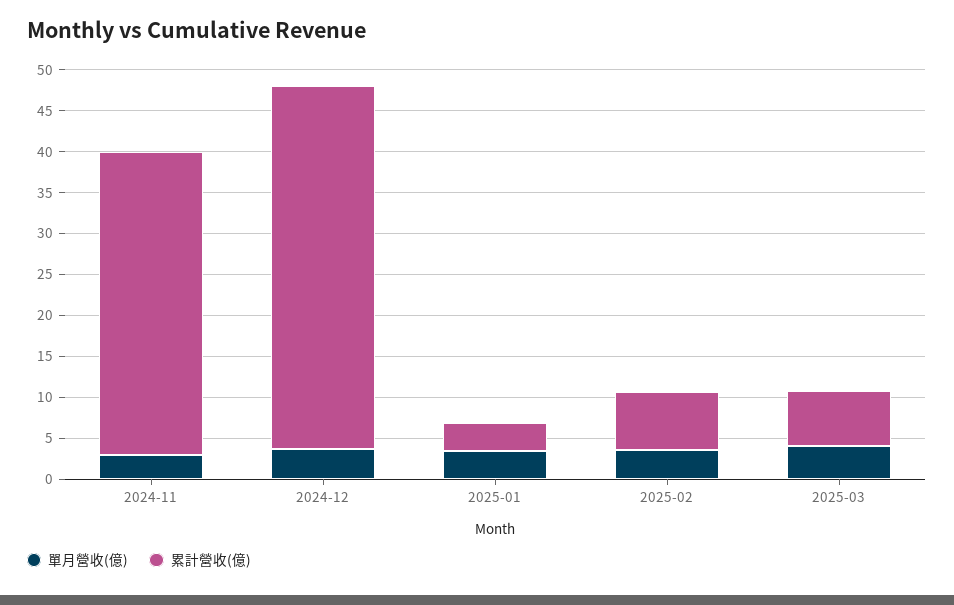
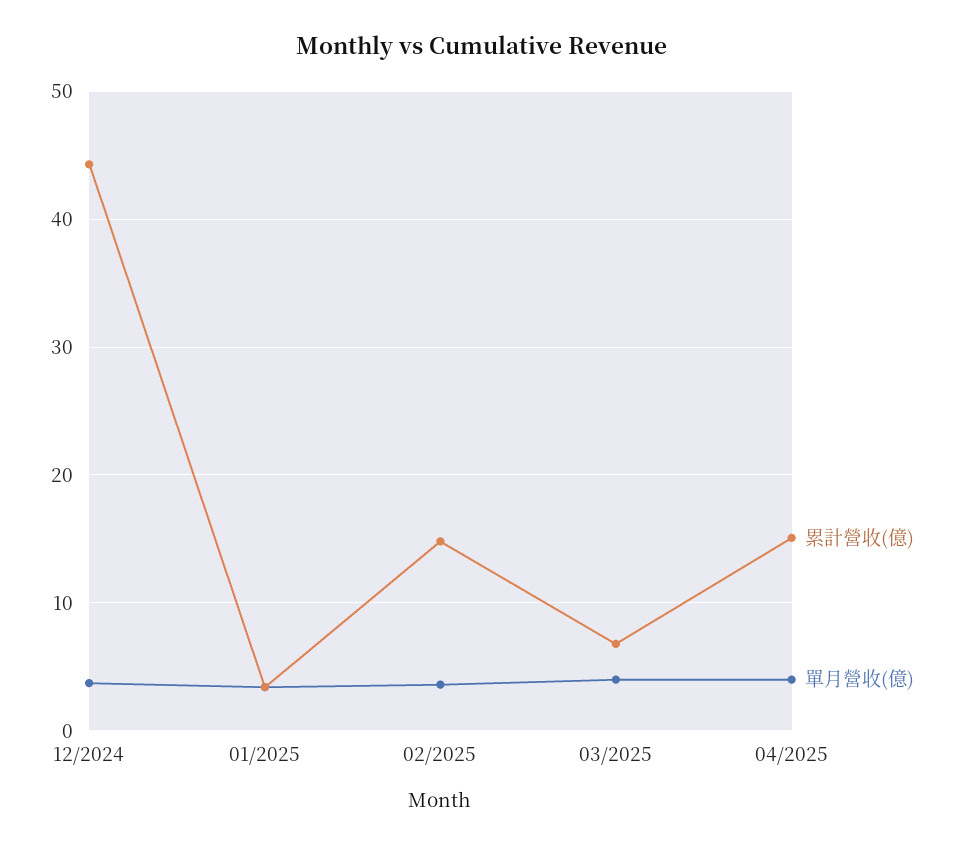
單月營收(億), 2024-11: 3 -> none
累計營收(億), 2024-11: 37 -> none
累計營收(億), 2025-02: 7 -> 15
累計營收(億), 04/2025: none -> 15
單月營收(億), 04/2025: none -> 4

